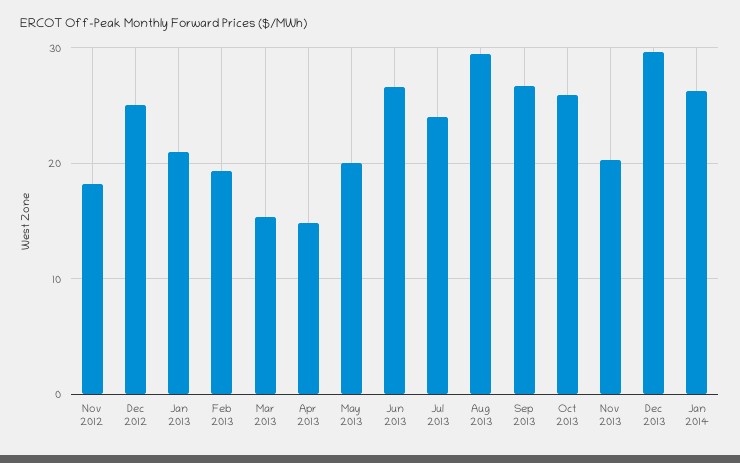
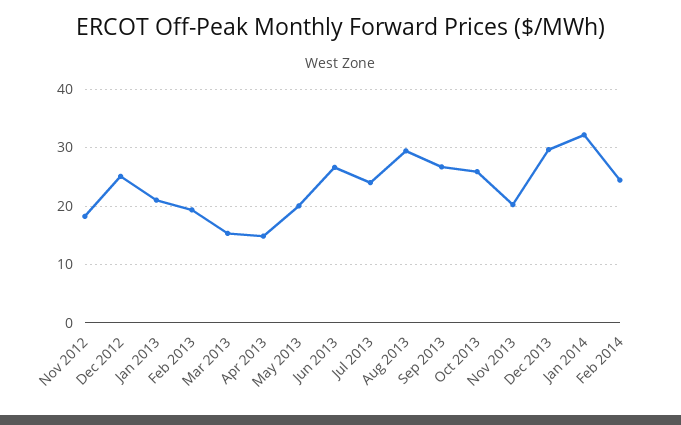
Jan 2014: 26 -> 32
Feb 2014: none -> 24

